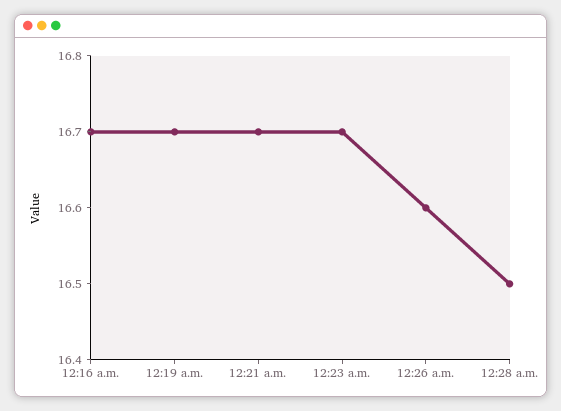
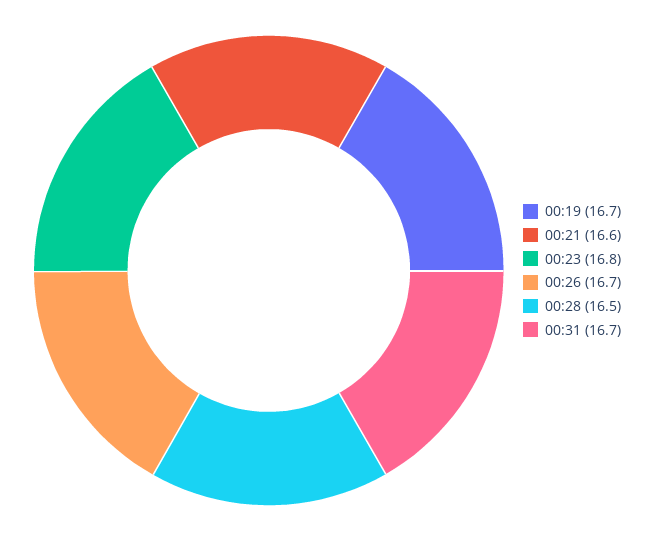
12:16 a.m.: 16.7 -> none
12:21 a.m.: 16.7 -> 16.6
12:23 a.m.: 16.7 -> 16.8
12:26 a.m.: 16.6 -> 16.7
00:31: none -> 16.7

